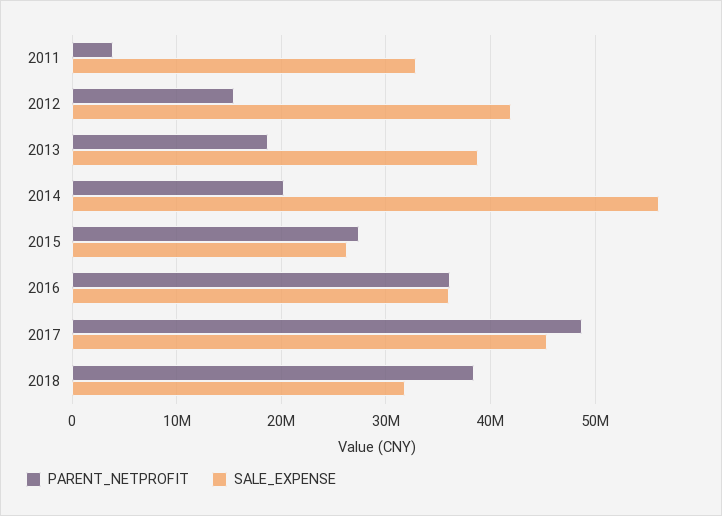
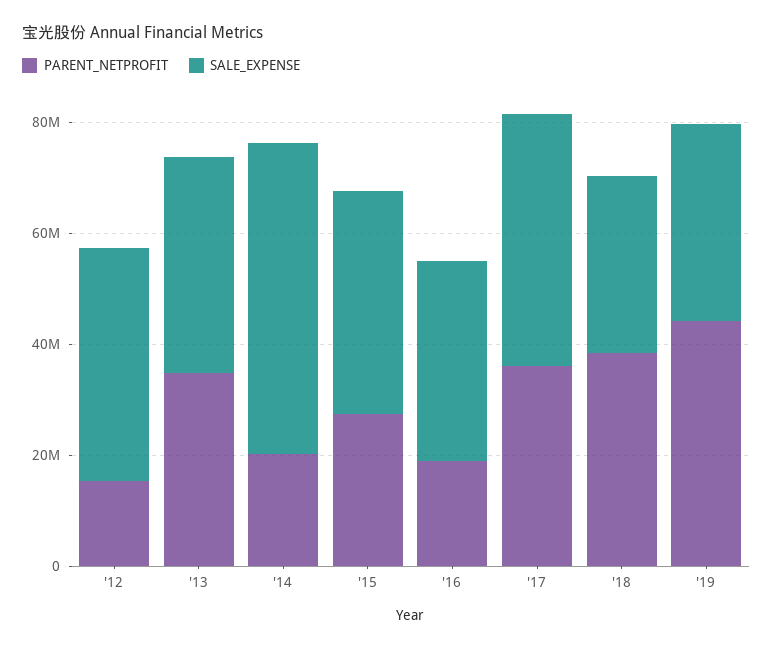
PARENT_NETPROFIT, 2011: 4000000 -> none
SALE_EXPENSE, 2011: 33000000 -> none
PARENT_NETPROFIT, 2013: 19000000 -> 35000000
SALE_EXPENSE, 2015: 26000000 -> 40000000
PARENT_NETPROFIT, 2016: 36000000 -> 20000000
PARENT_NETPROFIT, 2017: 49000000 -> 35000000
PARENT_NETPROFIT, '19: none -> 45000000
SALE_EXPENSE, '19: none -> 35000000

